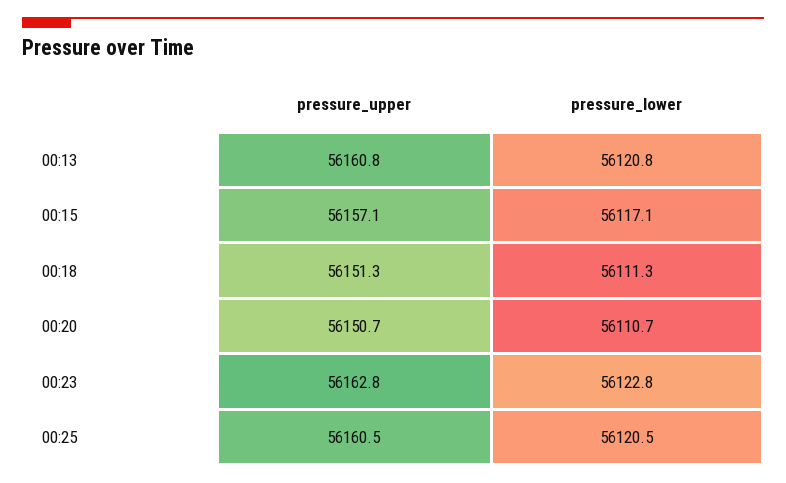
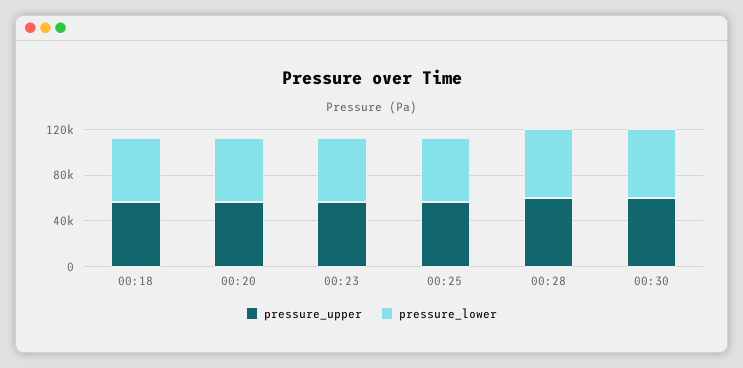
pressure_upper, 00:13: 56160.8 -> none
pressure_lower, 00:13: 56120.8 -> none
pressure_upper, 00:15: 56157.1 -> none
pressure_lower, 00:15: 56117.1 -> none
pressure_upper, 00:28: none -> 60000
pressure_lower, 00:28: none -> 60000
pressure_upper, 00:30: none -> 60000
pressure_lower, 00:30: none -> 60000

